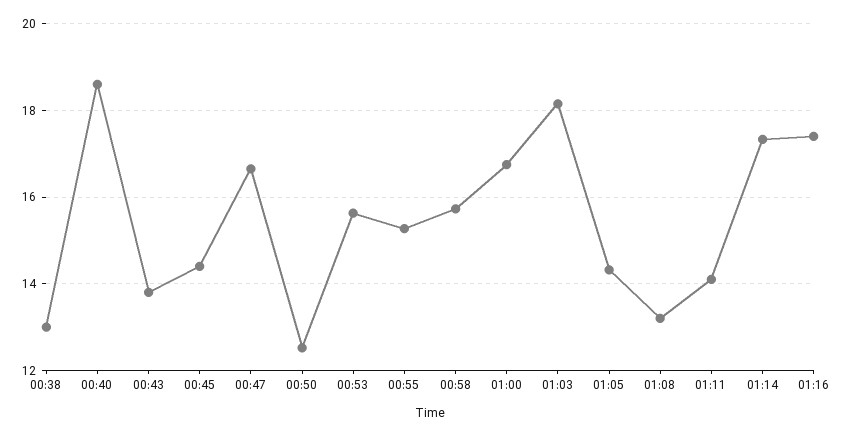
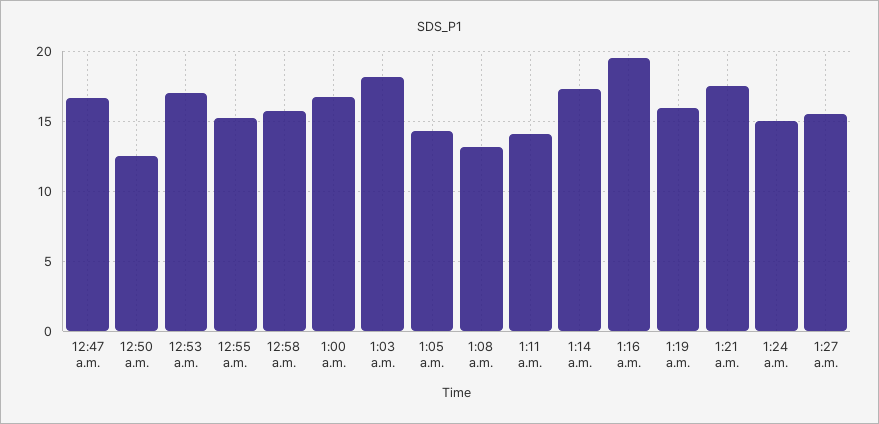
00:38: 13 -> none
00:40: 18.6 -> none
00:43: 13.8 -> none
00:45: 14.4 -> none
00:53: 15.6 -> 17
01:16: 17.4 -> 19.5
1:19 a.m.: none -> 16
1:21 a.m.: none -> 17.5
1:24 a.m.: none -> 15
1:27 a.m.: none -> 15.5

